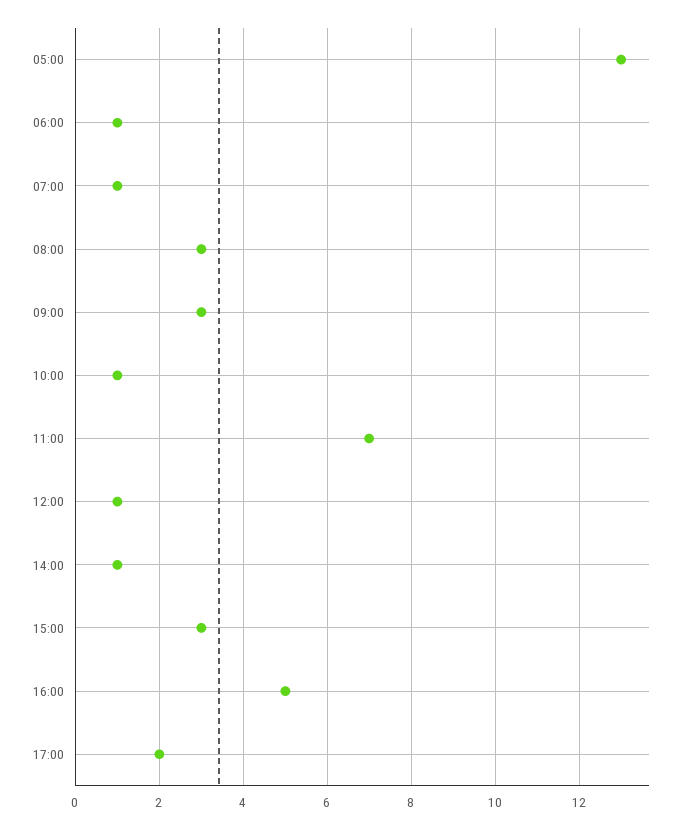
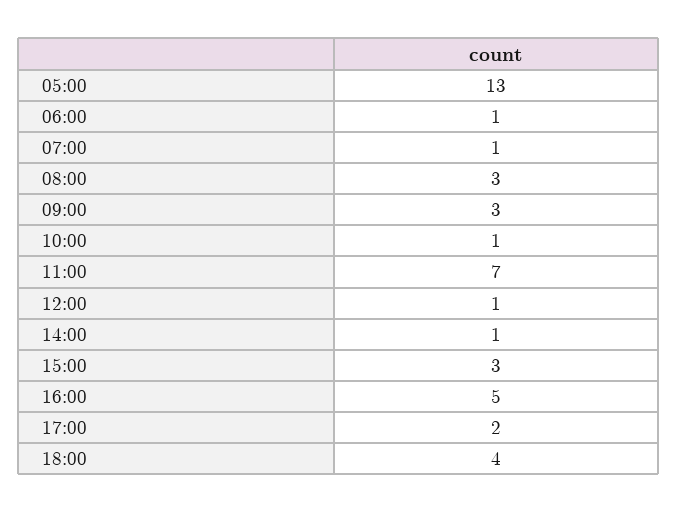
18:00: none -> 4

